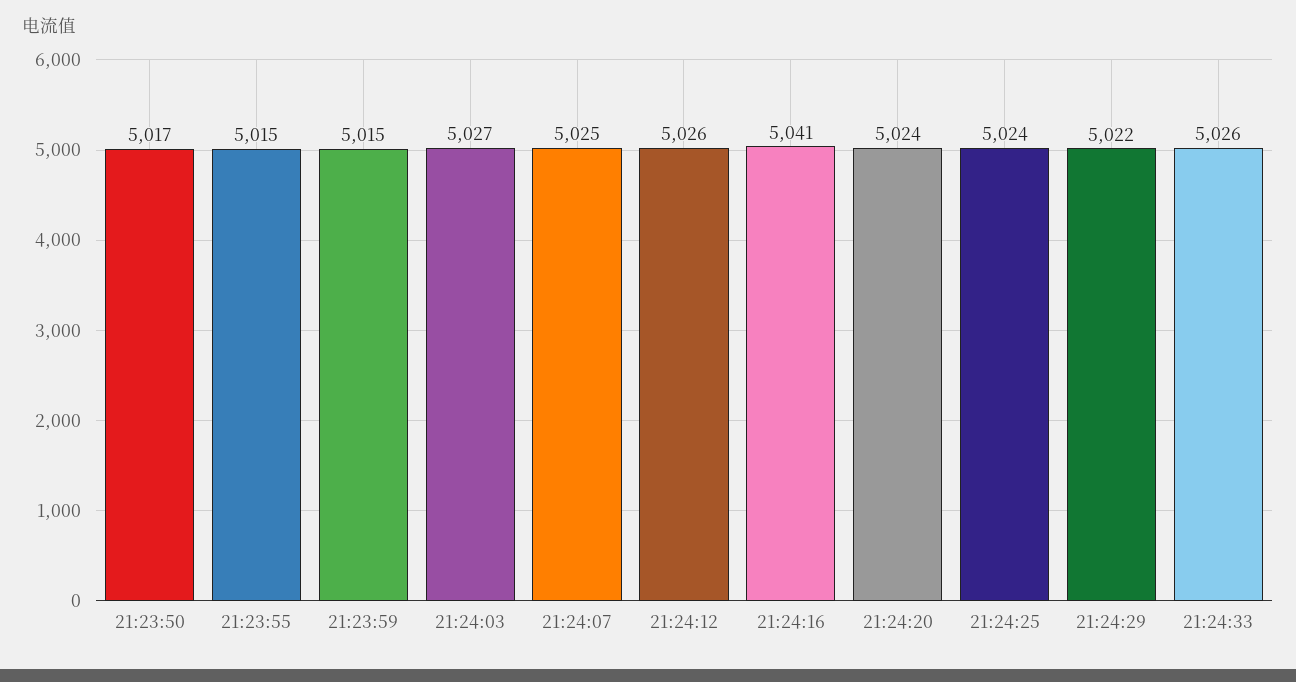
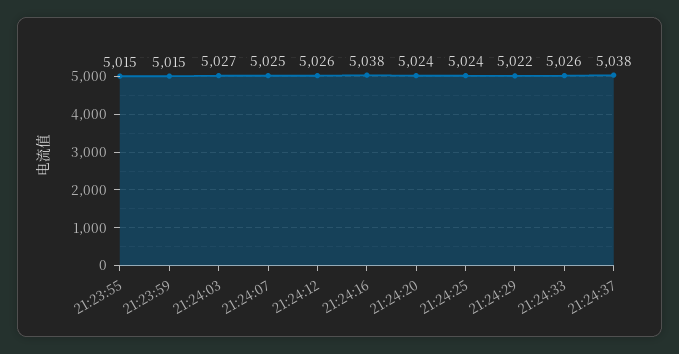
21:23:50: 5017 -> none
21:24:16: 5041 -> 5038
21:24:37: none -> 5038

